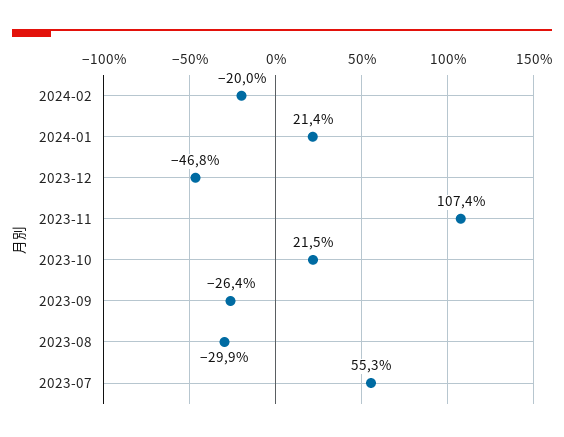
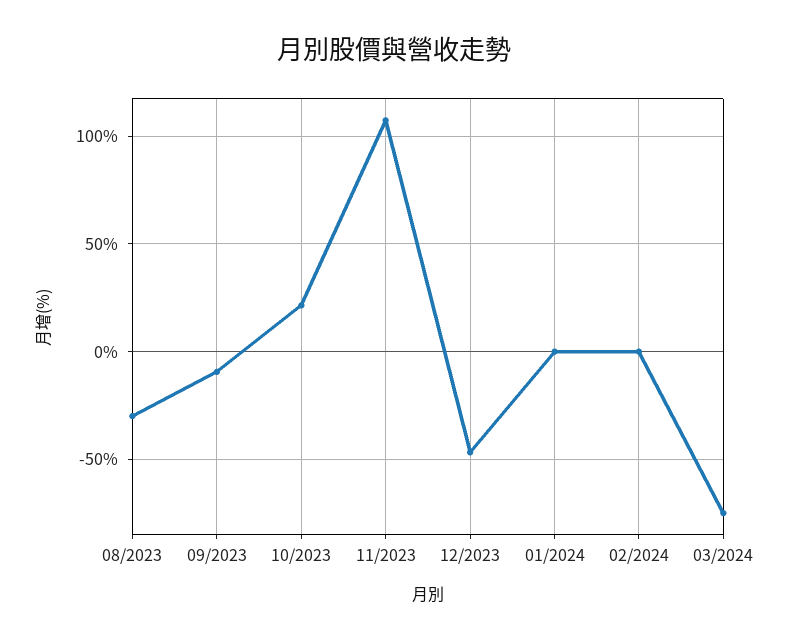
2024-02: -20 -> 0
2024-01: 21.4 -> 0
2023-09: -26.4 -> -10
2023-07: 55.3 -> none
03/2024: none -> -75

